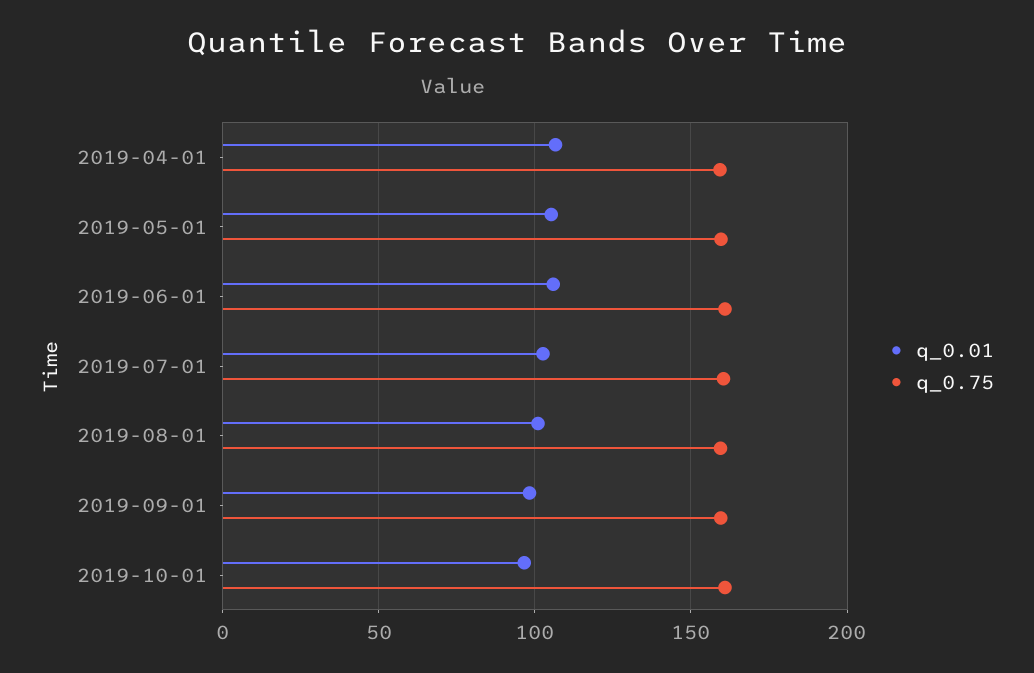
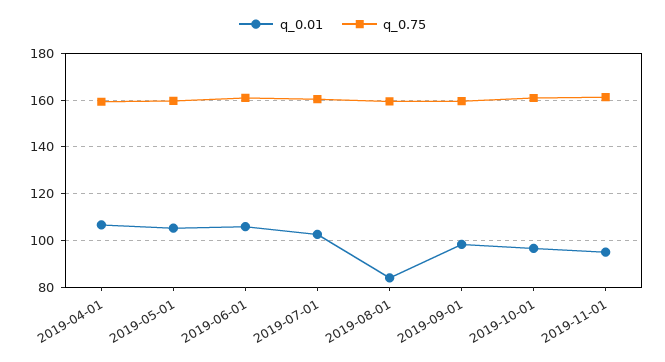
q_0.01, 2019-08-01: 100 -> 85
q_0.01, 2019-11-01: none -> 95
q_0.75, 2019-11-01: none -> 160

